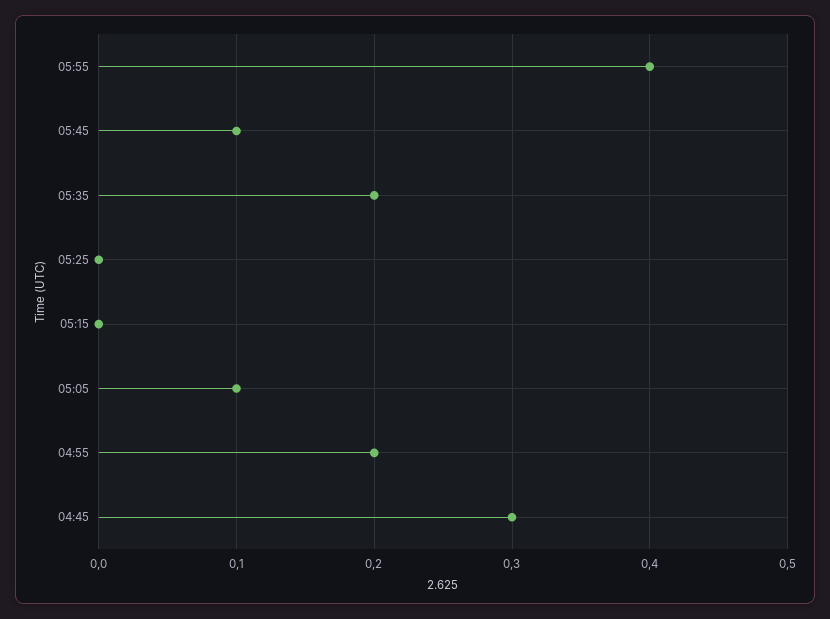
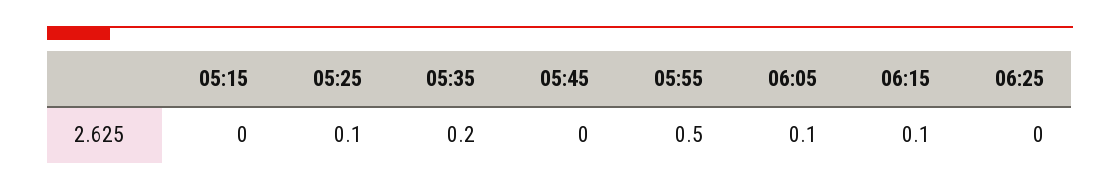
05:55: 0.4 -> 0.5
05:45: 0.1 -> 0
05:25: 0 -> 0.1
05:05: 0.1 -> none
04:55: 0.2 -> none
04:45: 0.3 -> none
06:05: none -> 0.1
06:15: none -> 0.1
06:25: none -> 0

